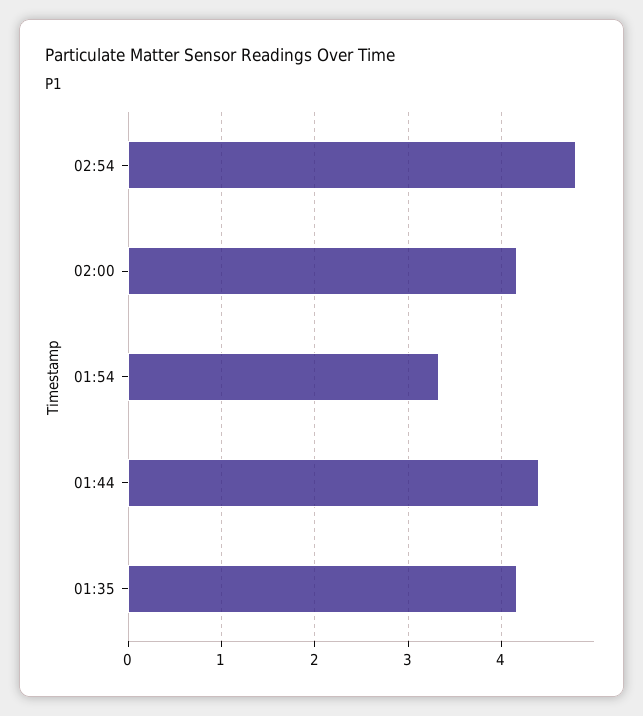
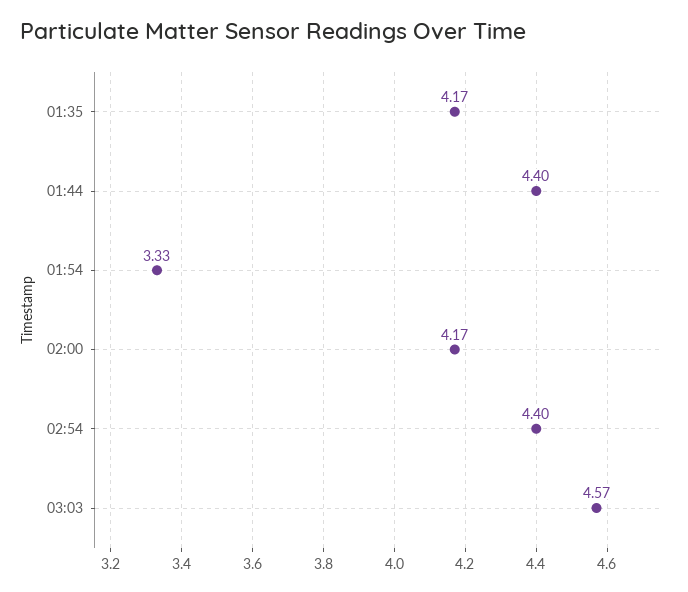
02:54: 4.8 -> 4.4
03:03: none -> 4.57

